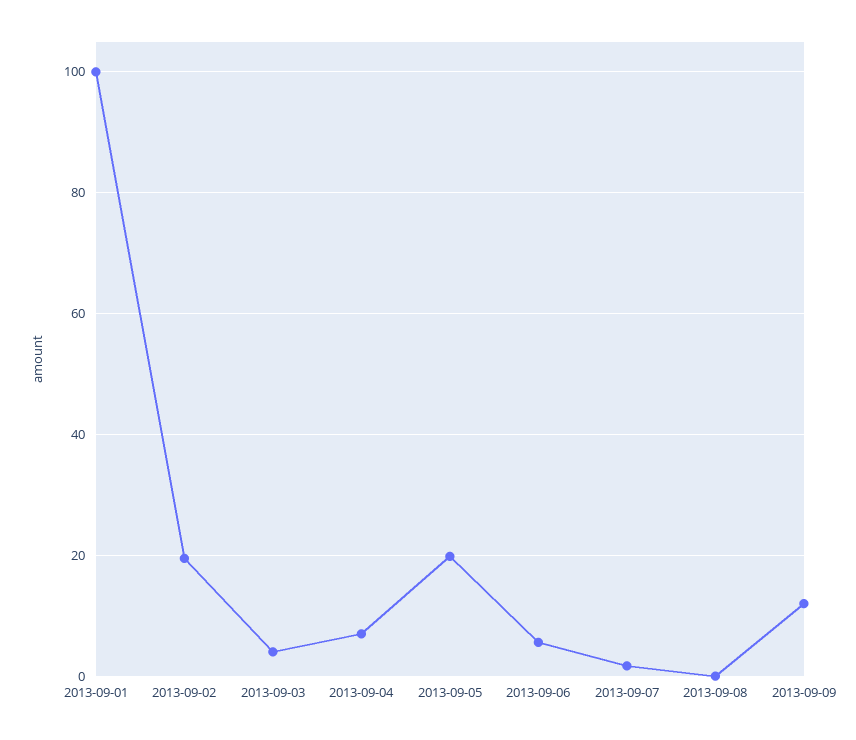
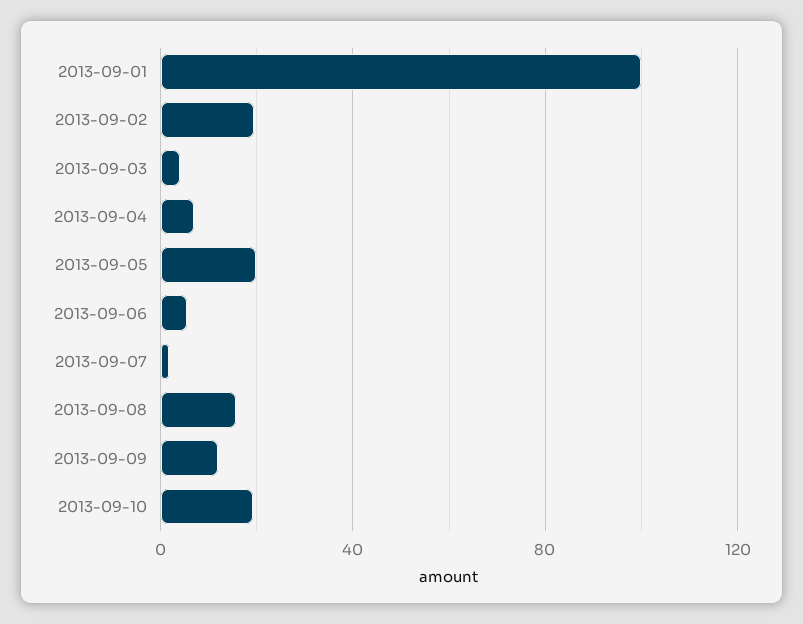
2013-09-08: 0 -> 15
2013-09-10: none -> 20

